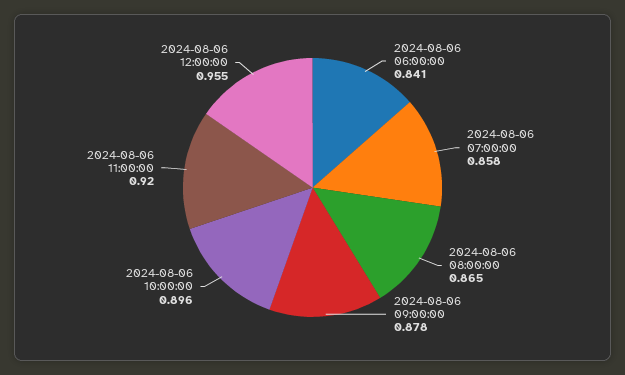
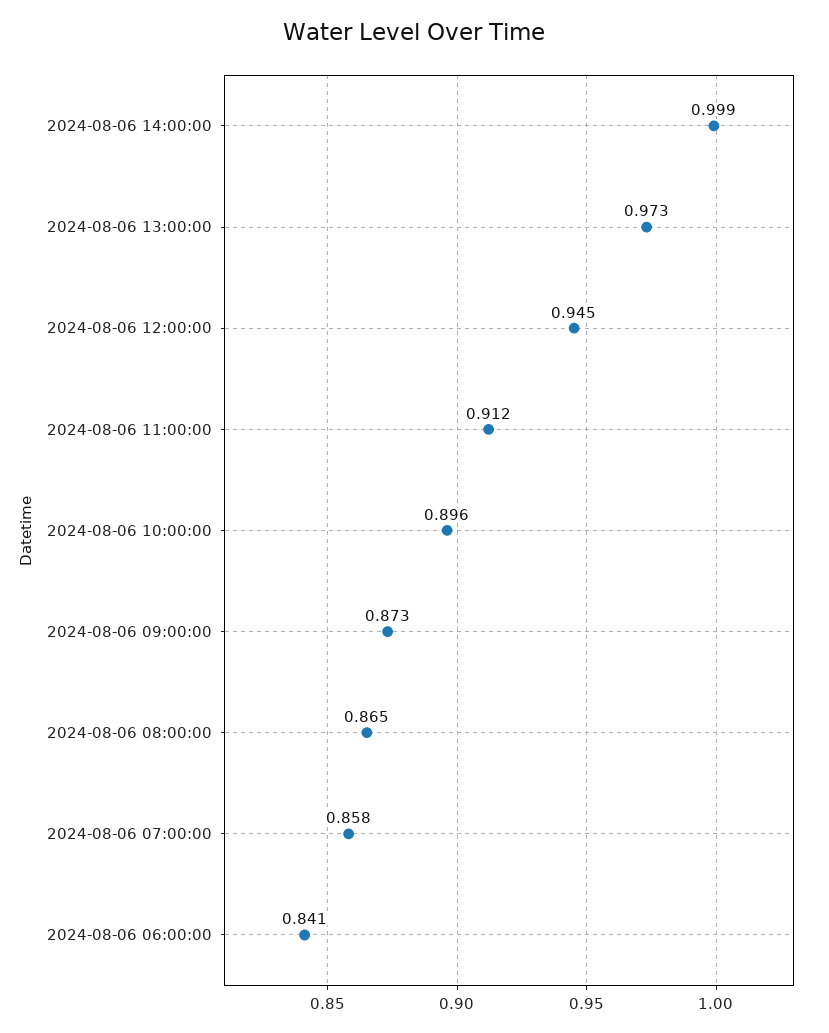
2024-08-06 09:00:00: 0.878 -> 0.873
2024-08-06 11:00:00: 0.92 -> 0.912
2024-08-06 12:00:00: 0.955 -> 0.945
2024-08-06 14:00:00: none -> 0.999
2024-08-06 13:00:00: none -> 0.973

